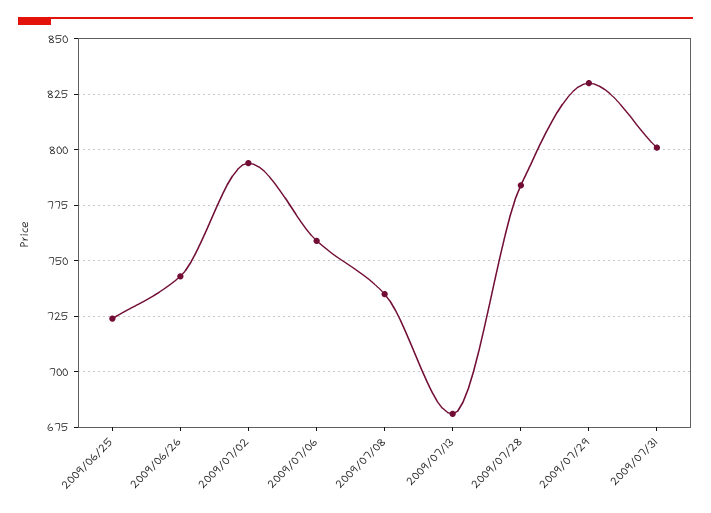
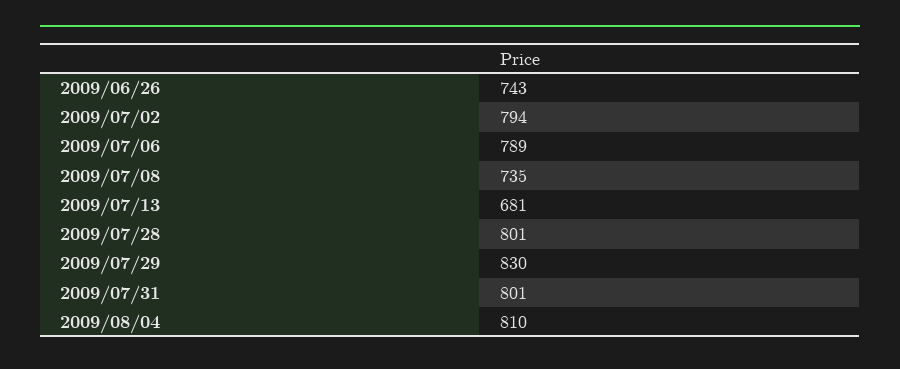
2009/06/25: 725 -> none
2009/07/06: 760 -> 789
2009/07/28: 785 -> 801
2009/08/04: none -> 810

